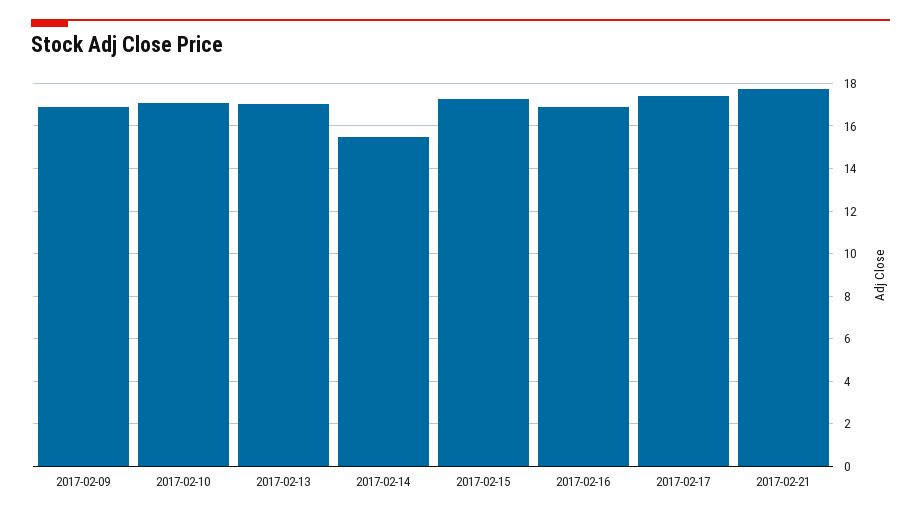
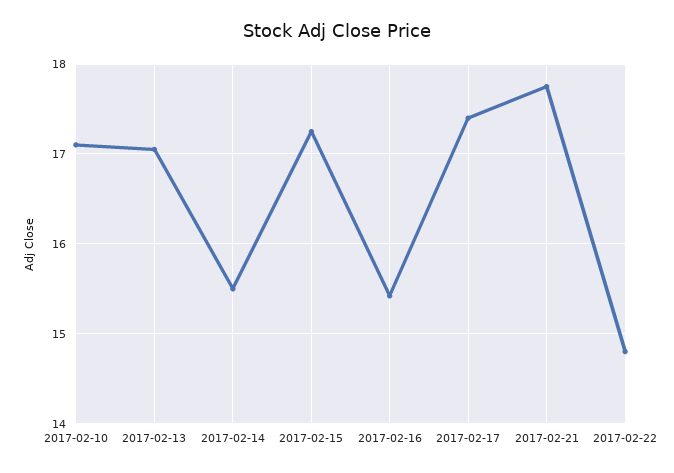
2017-02-09: 17 -> none
2017-02-16: 17 -> 15.4
2017-02-22: none -> 14.8

